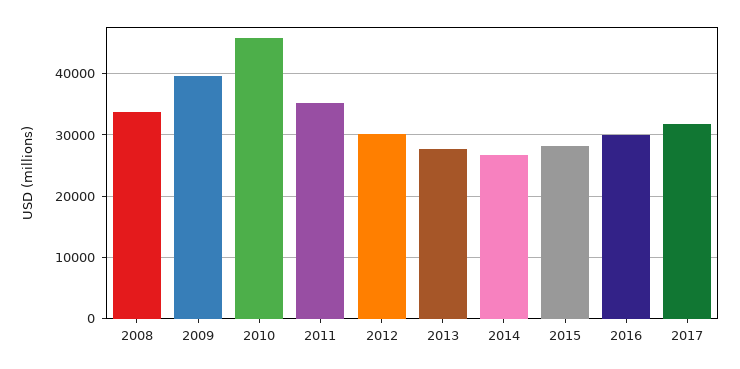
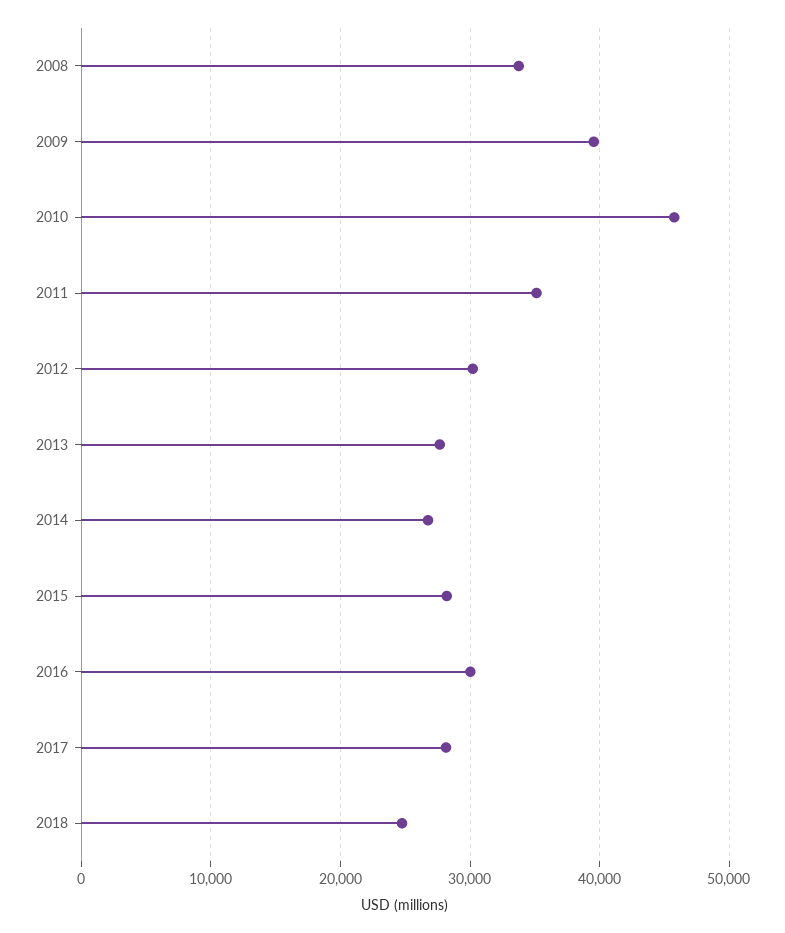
2017: 32000 -> 28000
2018: none -> 25000

